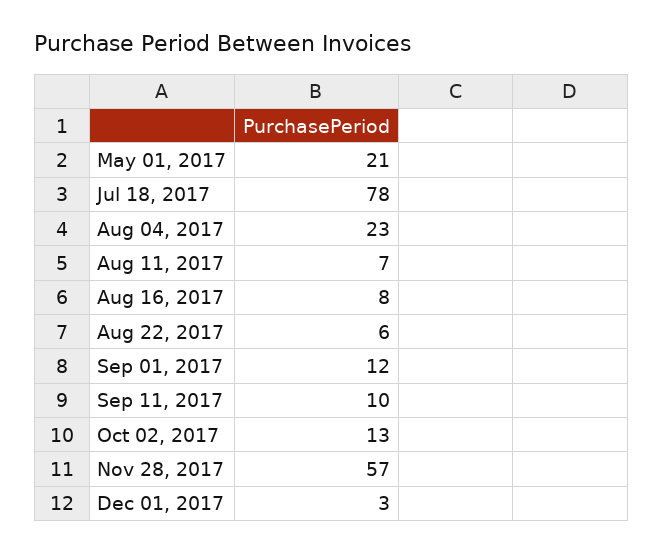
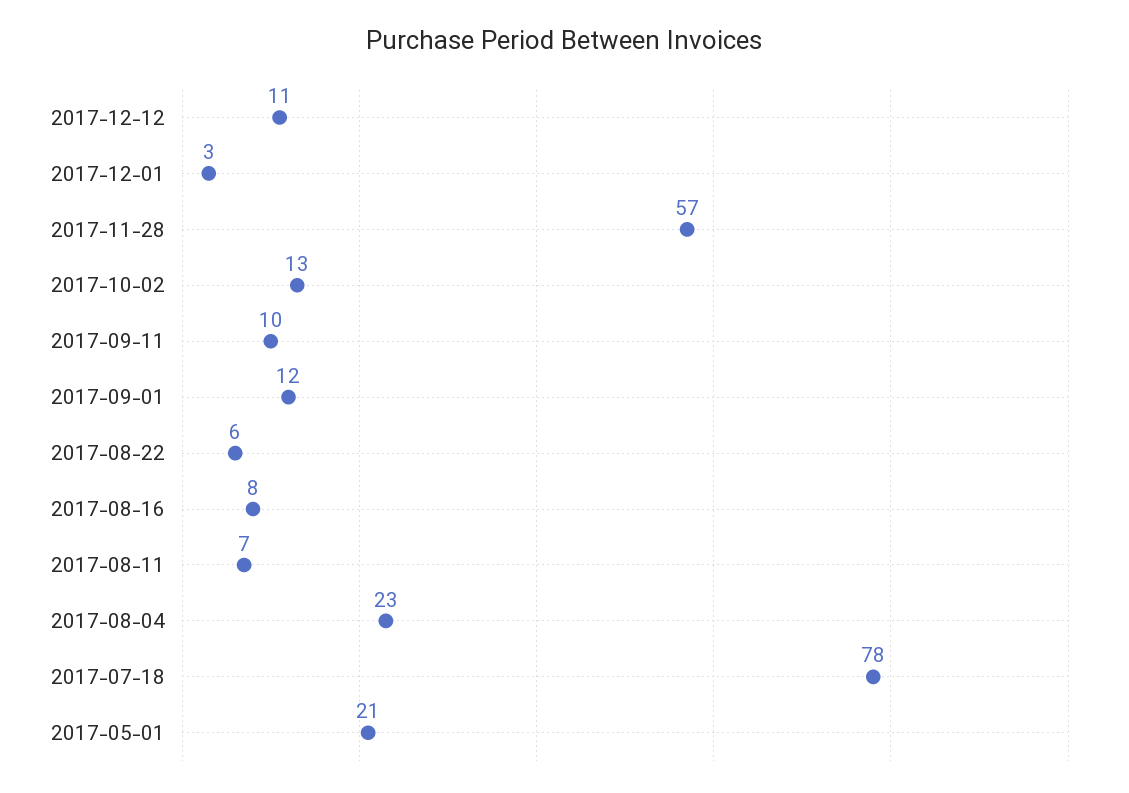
2017-12-12: none -> 11

